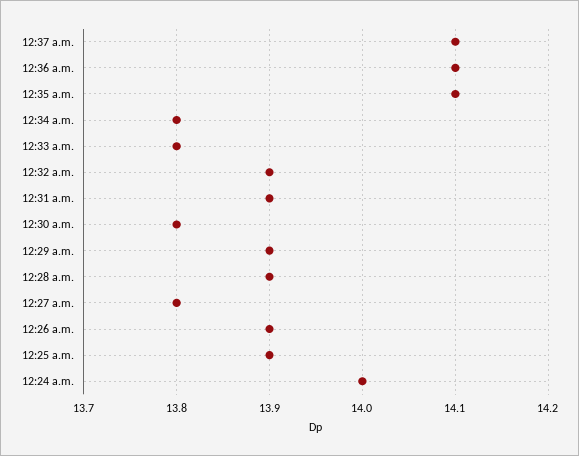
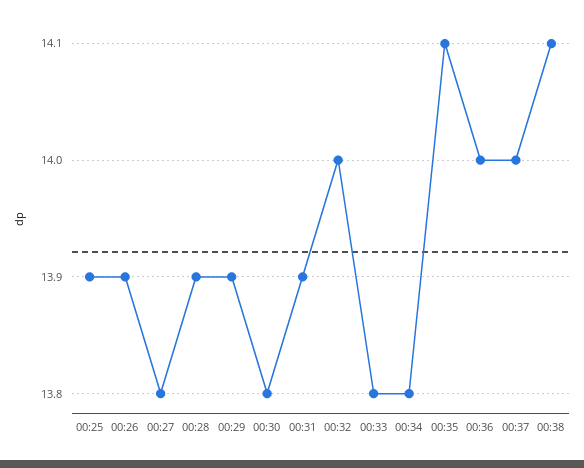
12:37 a.m.: 14.1 -> 14
12:36 a.m.: 14.1 -> 14
12:32 a.m.: 13.9 -> 14
12:24 a.m.: 14 -> none
00:38: none -> 14.1

